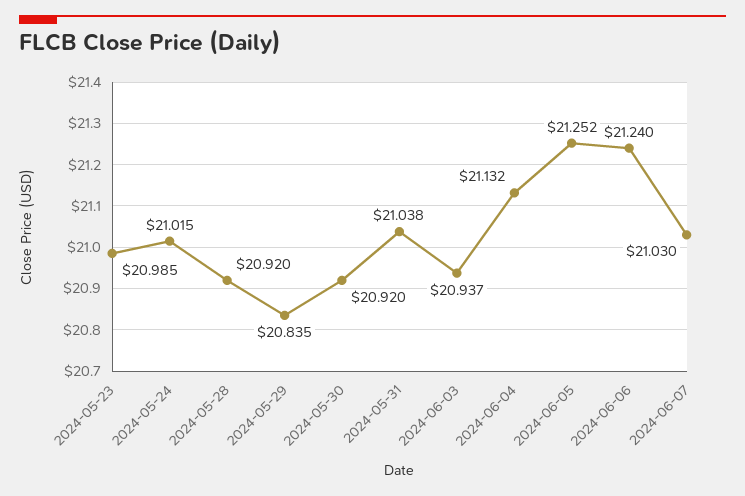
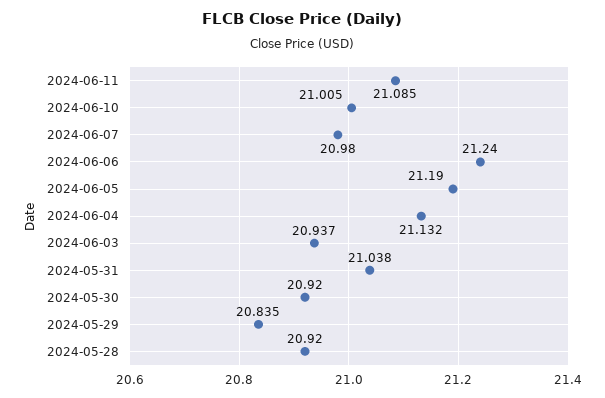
2024-05-23: 20.985 -> none
2024-05-24: 21.015 -> none
2024-06-05: 21.252 -> 21.19
2024-06-07: 21.03 -> 20.98
2024-06-11: none -> 21.085
2024-06-10: none -> 21.005

